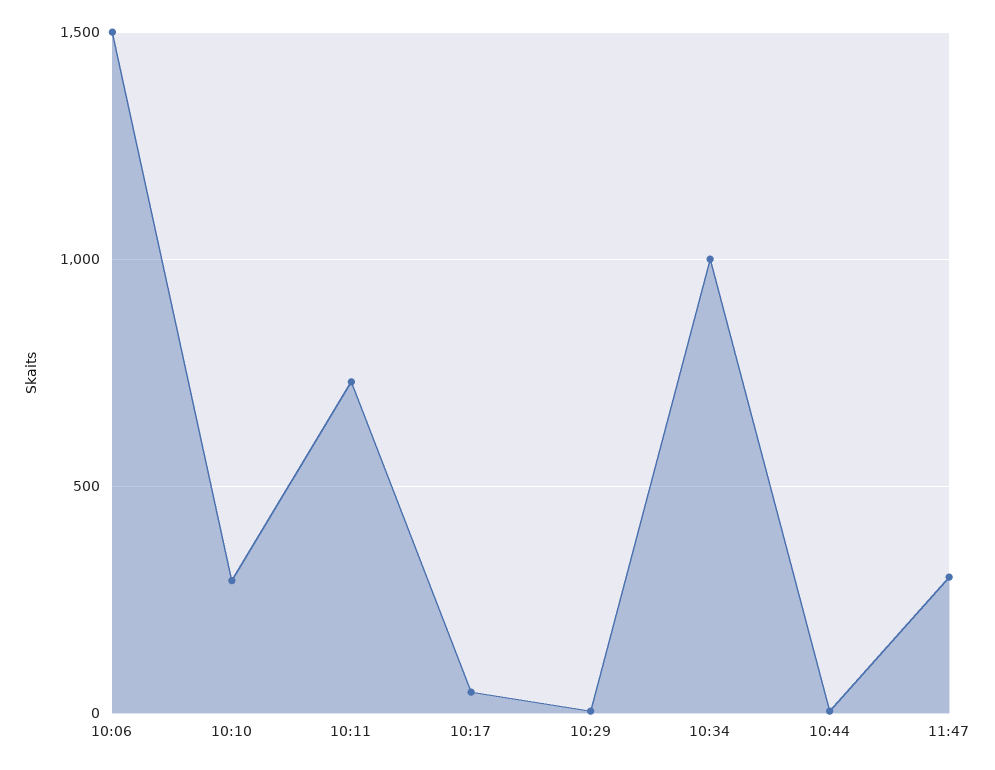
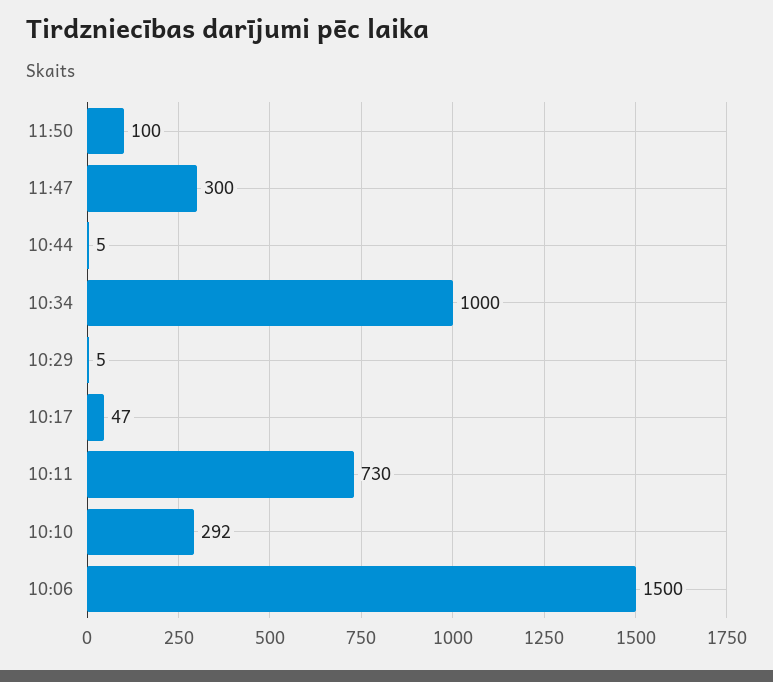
11:50: none -> 100

